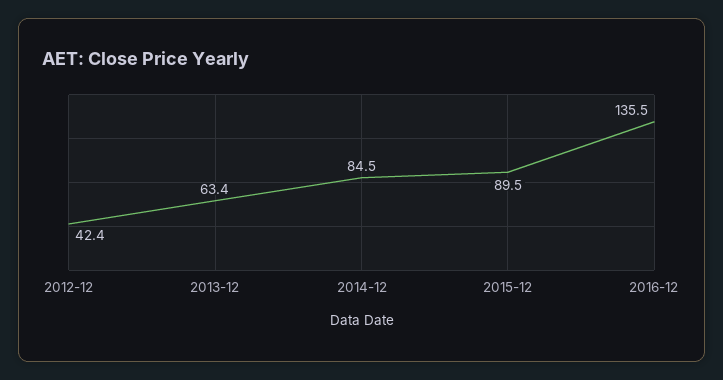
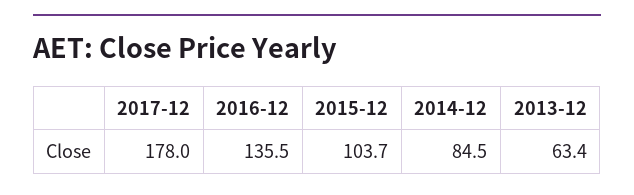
2012-12: 42.4 -> none
2015-12: 89.5 -> 103.7
2017-12: none -> 178

